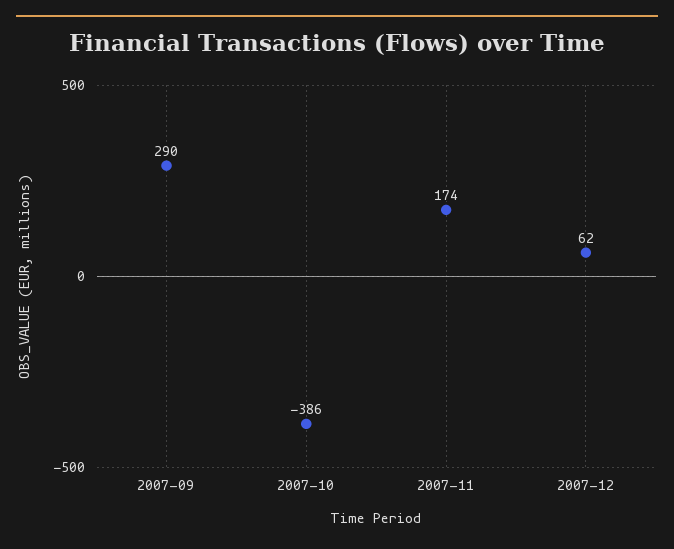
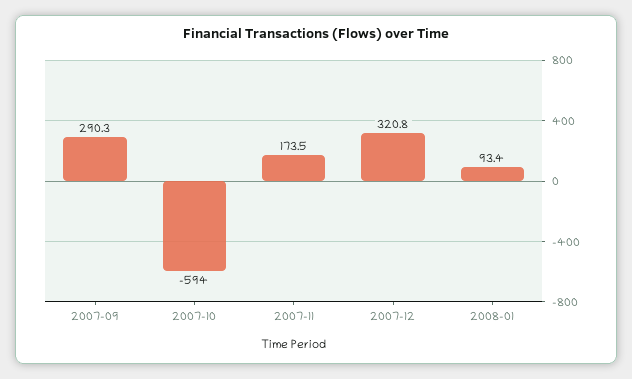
2007-10: -386 -> -594
2007-12: 62 -> 320.8
2008-01: none -> 93.4

